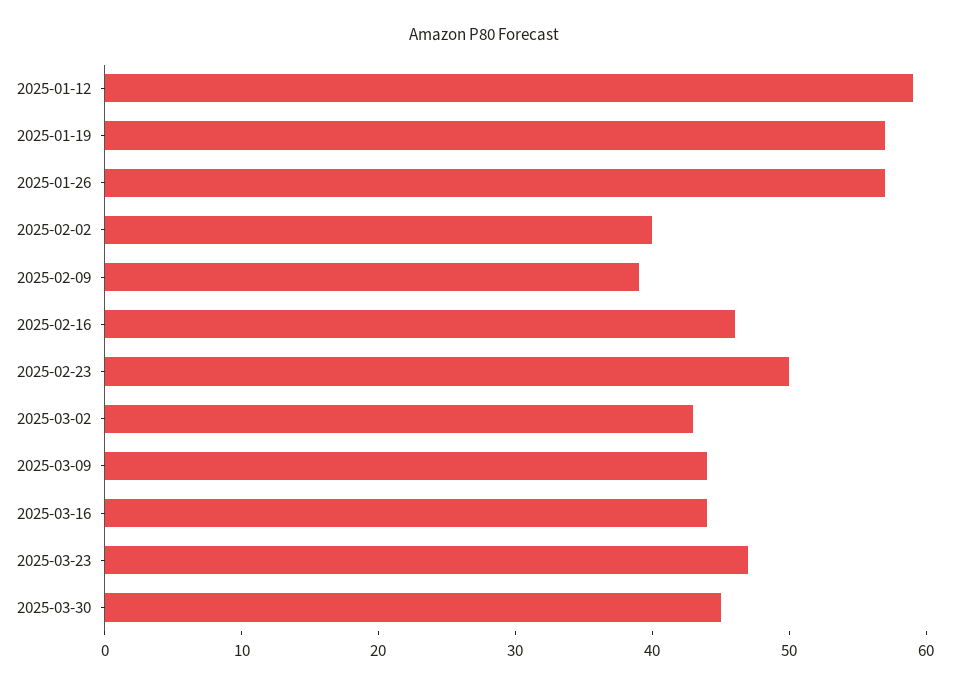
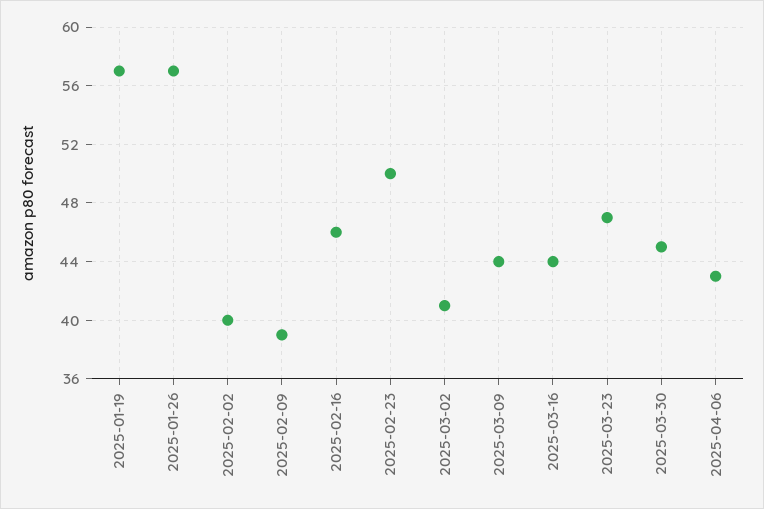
2025-01-12: 59 -> none
2025-03-02: 43 -> 41
2025-04-06: none -> 43

